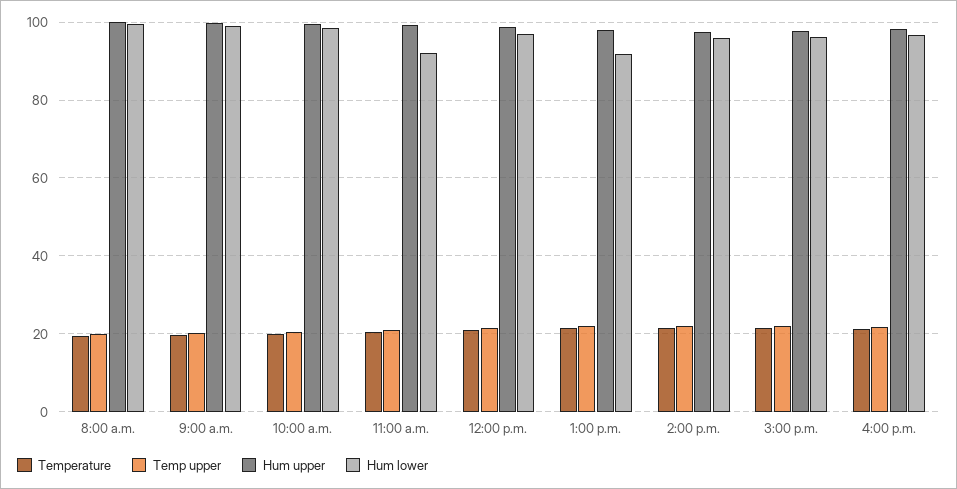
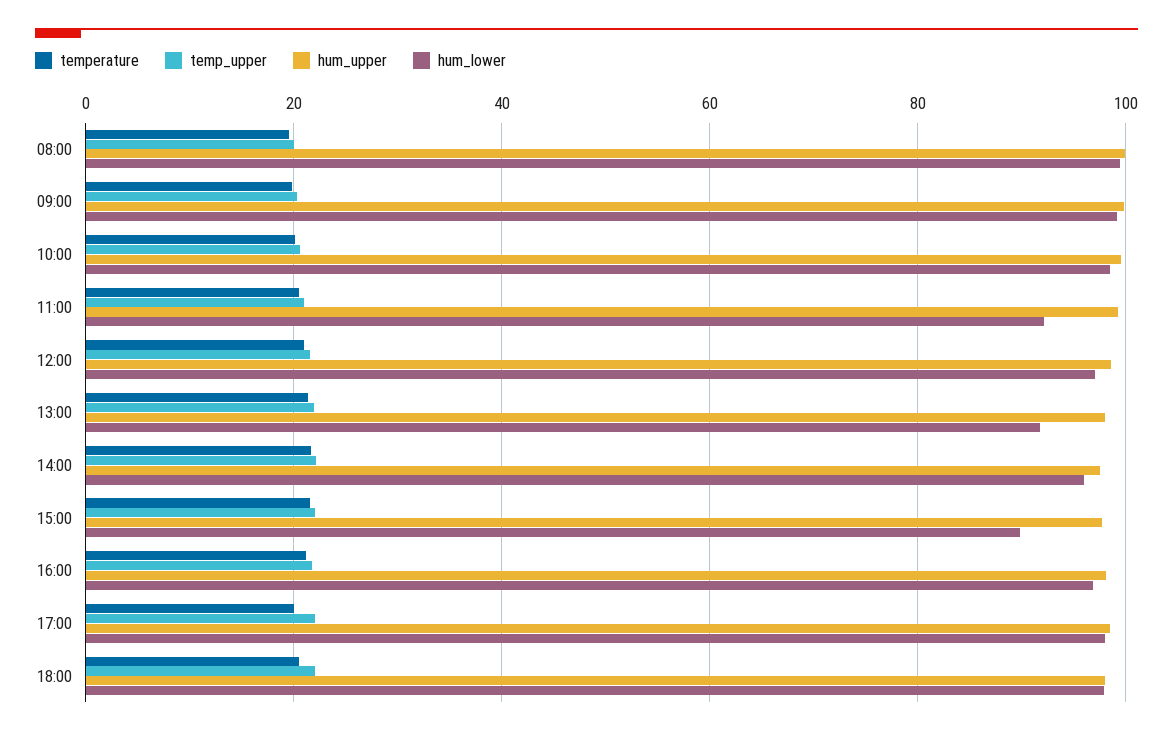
Hum lower, 3:00 p.m.: 96 -> 90
Temperature, 17:00: none -> 20
Temp upper, 17:00: none -> 22
Hum upper, 17:00: none -> 98
Hum lower, 17:00: none -> 98
Temperature, 18:00: none -> 20
Temp upper, 18:00: none -> 22
Hum upper, 18:00: none -> 98
Hum lower, 18:00: none -> 98

